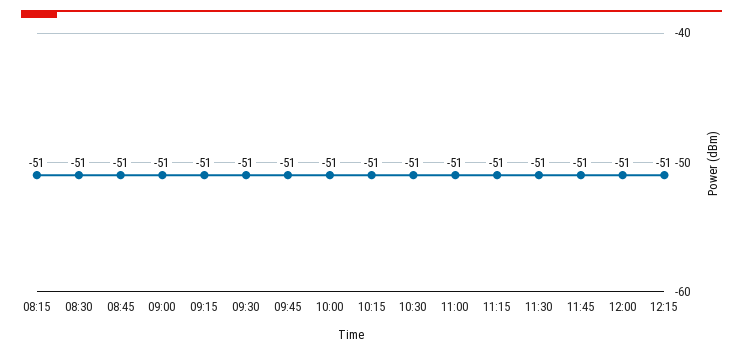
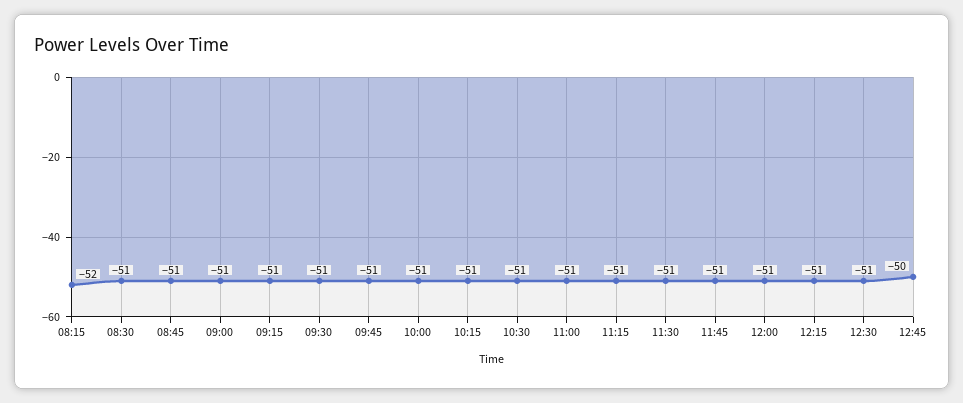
08:15: -51 -> -52
12:30: none -> -51
12:45: none -> -50

